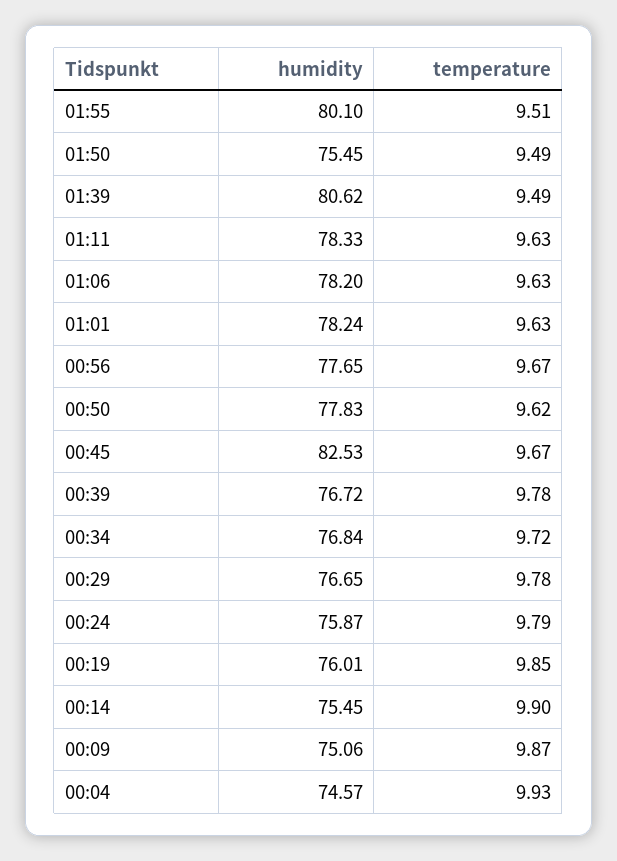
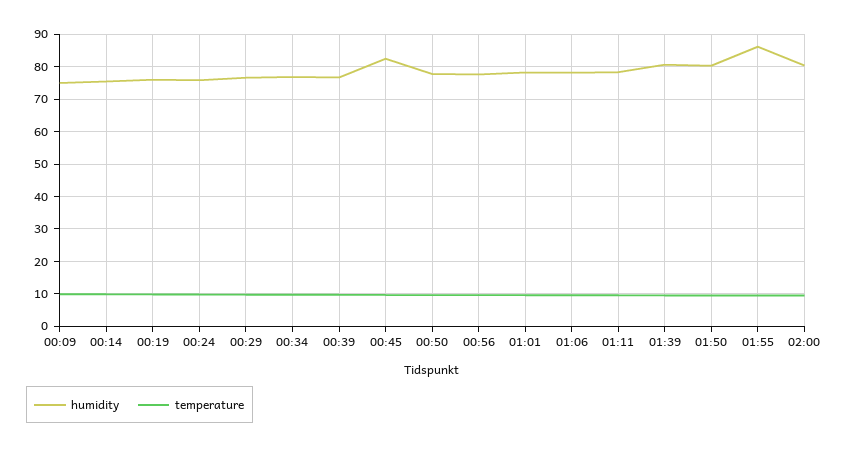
humidity, 01:55: 80.1 -> 86
humidity, 01:50: 75.45 -> 80
humidity, 00:04: 74.57 -> none
temperature, 00:04: 9.93 -> none
humidity, 02:00: none -> 80
temperature, 02:00: none -> 10

